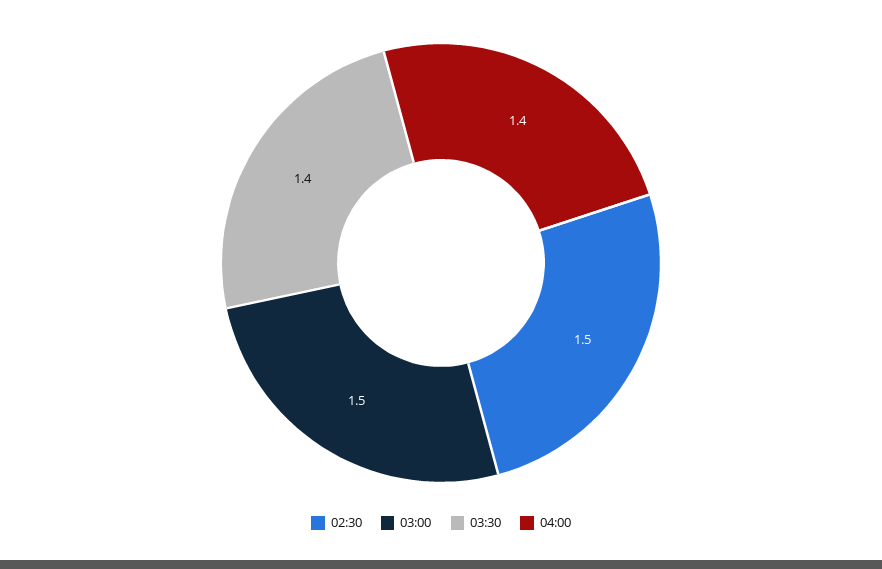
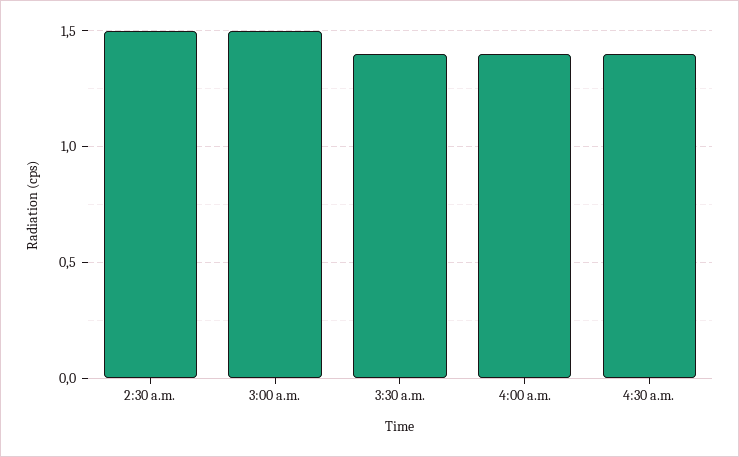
4:30 a.m.: none -> 1.4

